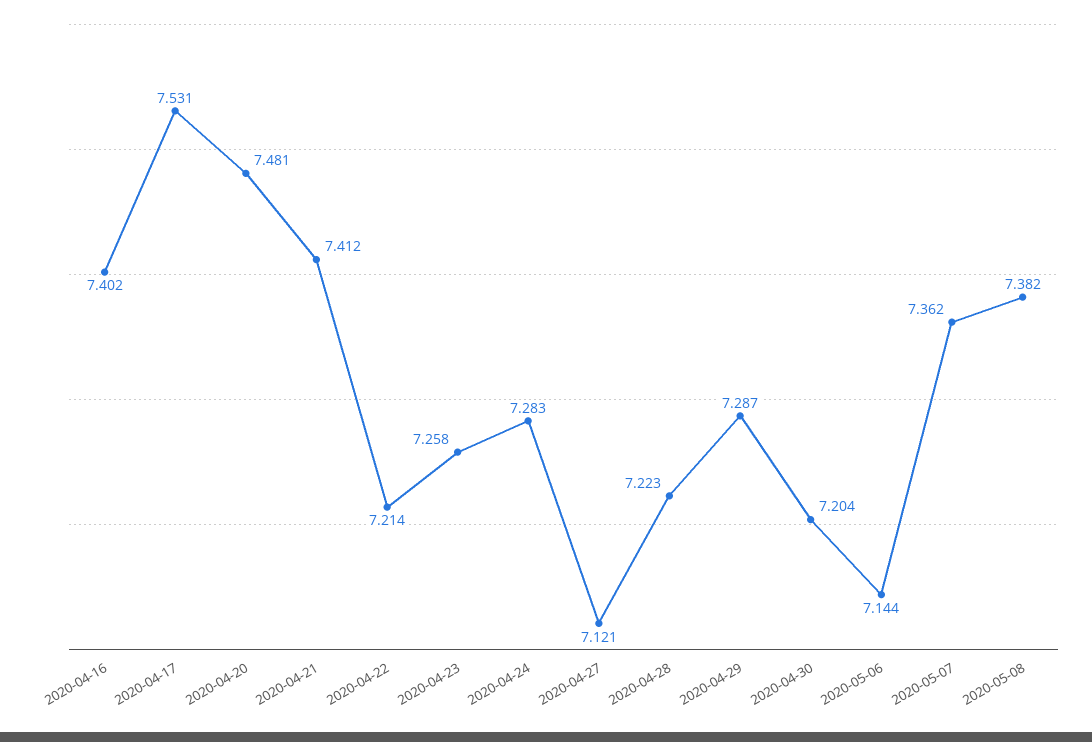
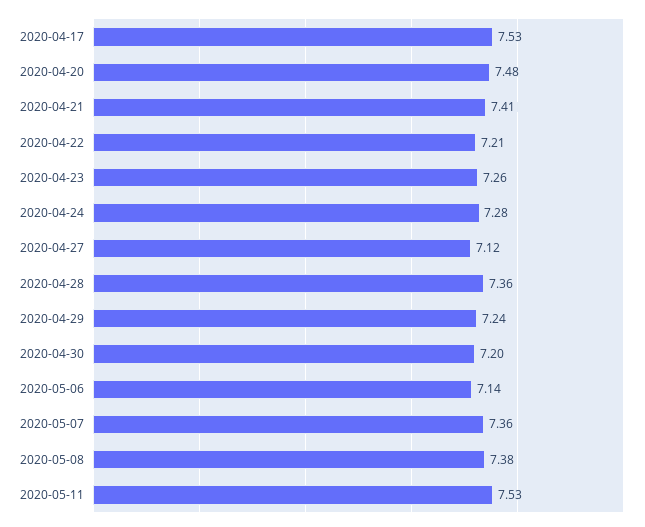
2020-04-16: 7.402 -> none
2020-04-28: 7.223 -> 7.36
2020-04-29: 7.287 -> 7.24
2020-05-11: none -> 7.53

